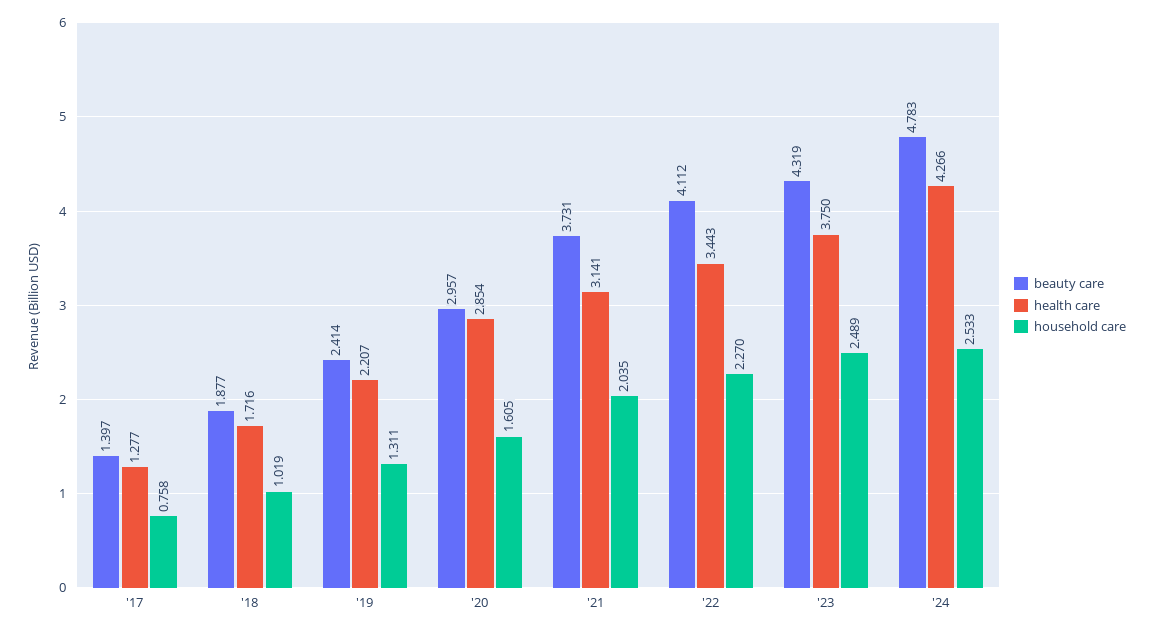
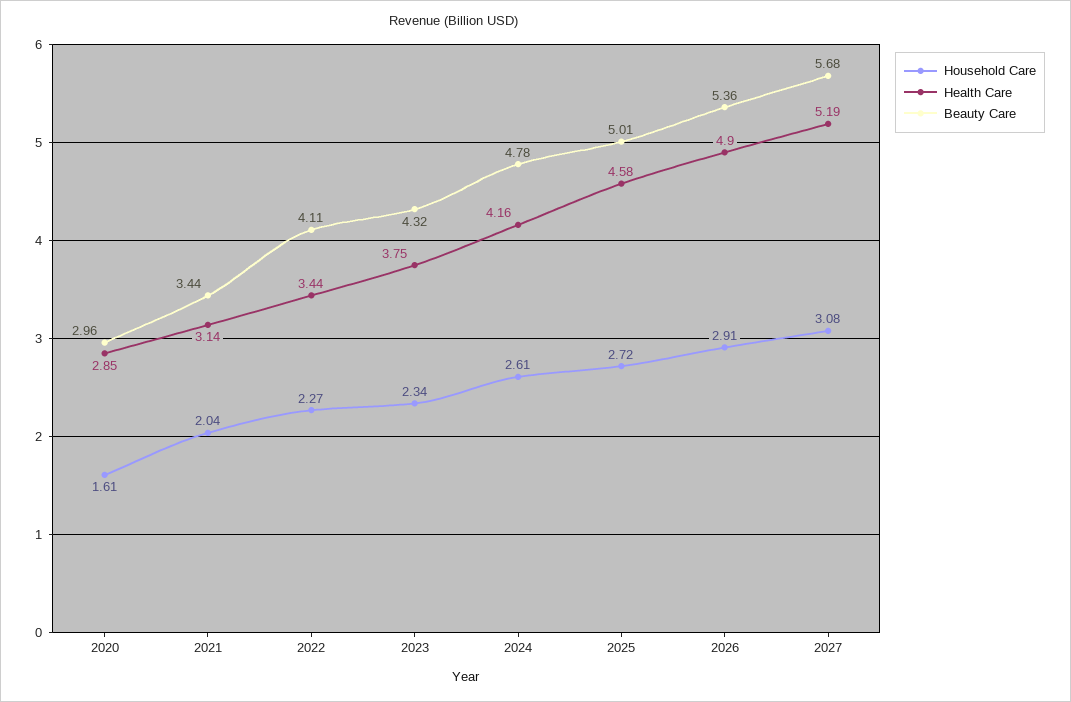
beauty care, '17: 1.397 -> none
health care, '17: 1.277 -> none
household care, '17: 0.758 -> none
beauty care, '18: 1.877 -> none
health care, '18: 1.716 -> none
household care, '18: 1.019 -> none
beauty care, '19: 2.414 -> none
health care, '19: 2.207 -> none
household care, '19: 1.311 -> none
beauty care, '21: 3.731 -> 3.44
household care, '23: 2.489 -> 2.34
health care, '24: 4.266 -> 4.16
household care, '24: 2.533 -> 2.61
household care, 2025: none -> 2.72
health care, 2025: none -> 4.58
beauty care, 2025: none -> 5.01
household care, 2026: none -> 2.91
health care, 2026: none -> 4.9
beauty care, 2026: none -> 5.36
household care, 2027: none -> 3.08
health care, 2027: none -> 5.19
beauty care, 2027: none -> 5.68

